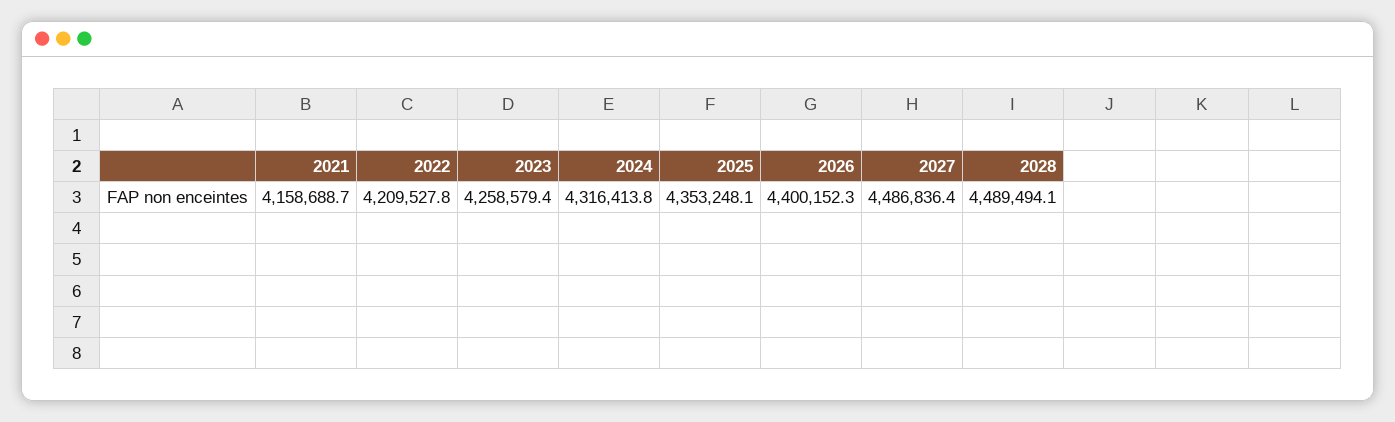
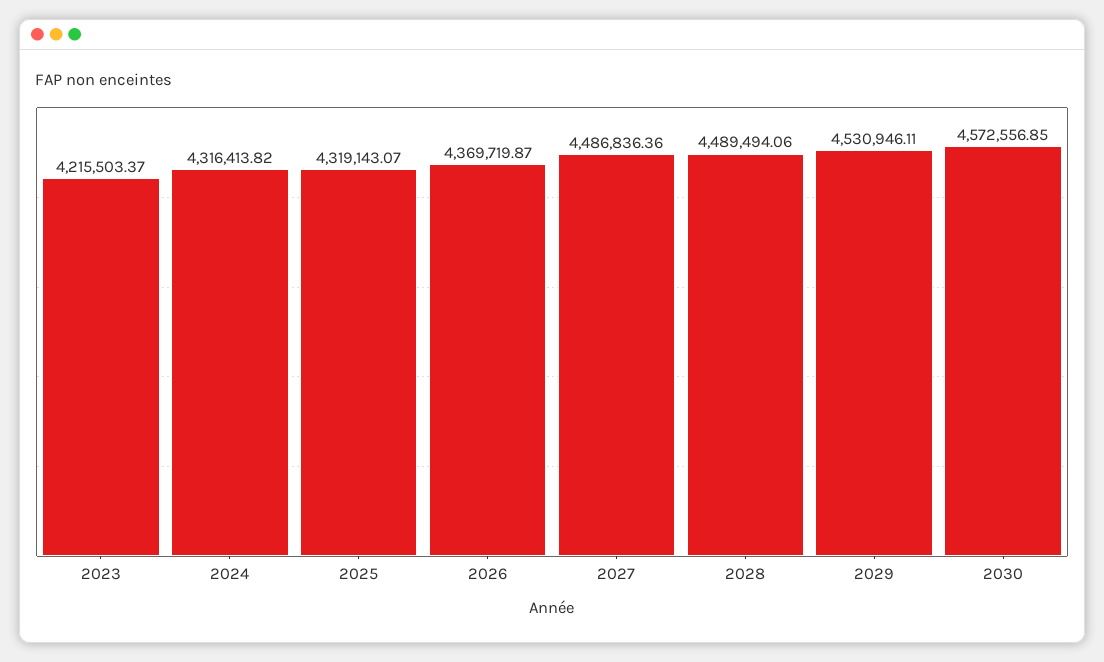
2021: 4158688.7 -> none
2022: 4209527.8 -> none
2023: 4258579.4 -> 4215503.37
2025: 4353248.1 -> 4319143.07
2026: 4400152.3 -> 4369719.87
2029: none -> 4530946.11
2030: none -> 4572556.85

